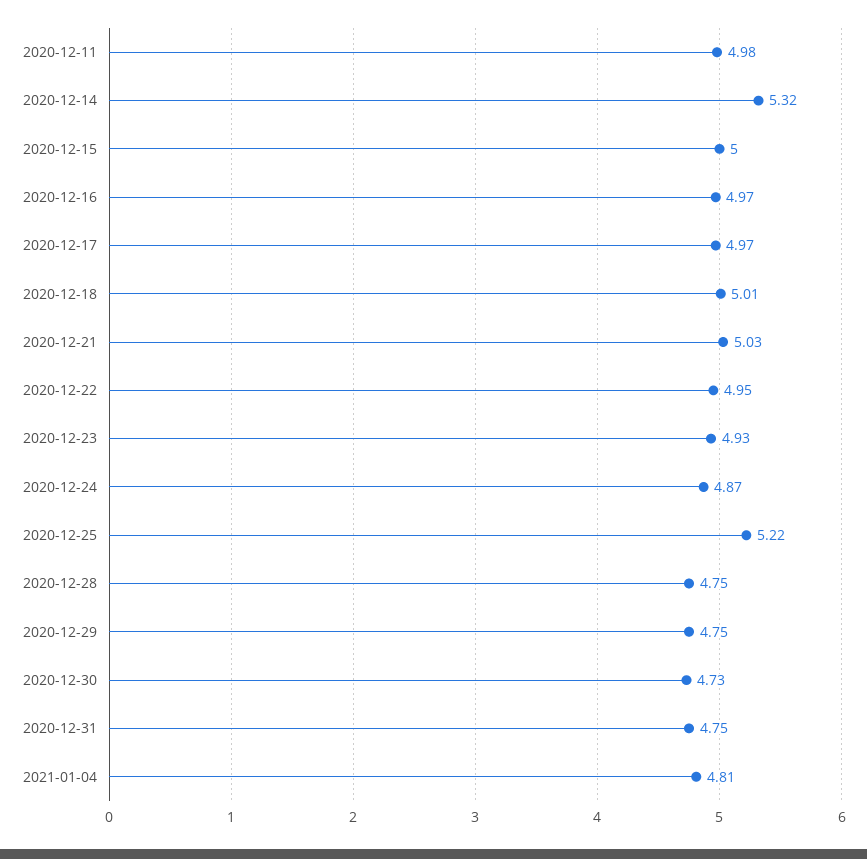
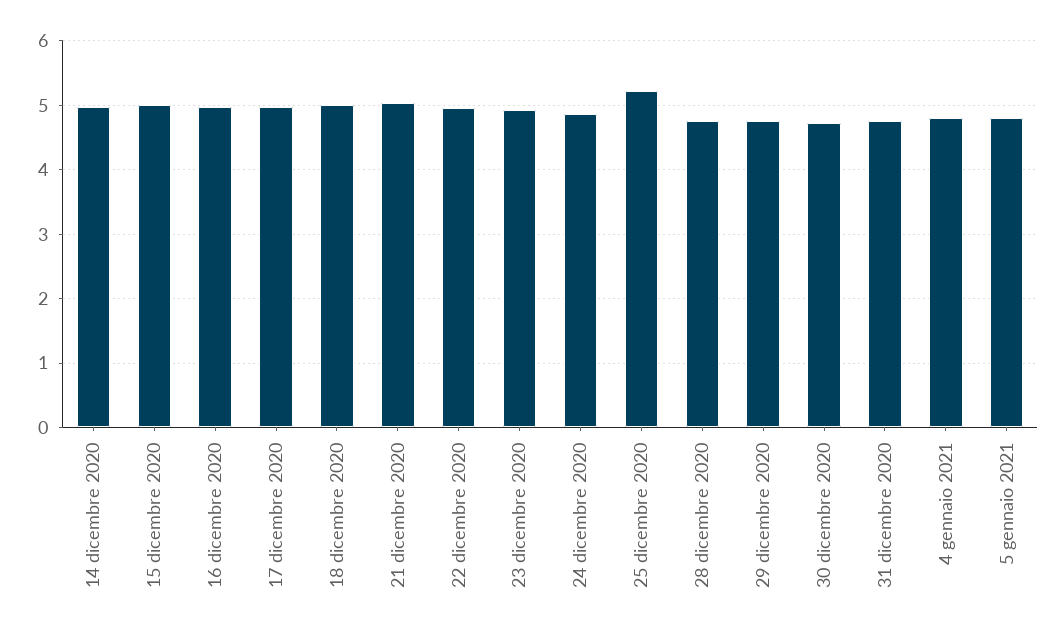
2020-12-11: 4.98 -> none
2020-12-14: 5.32 -> 5
5 gennaio 2021: none -> 4.8

